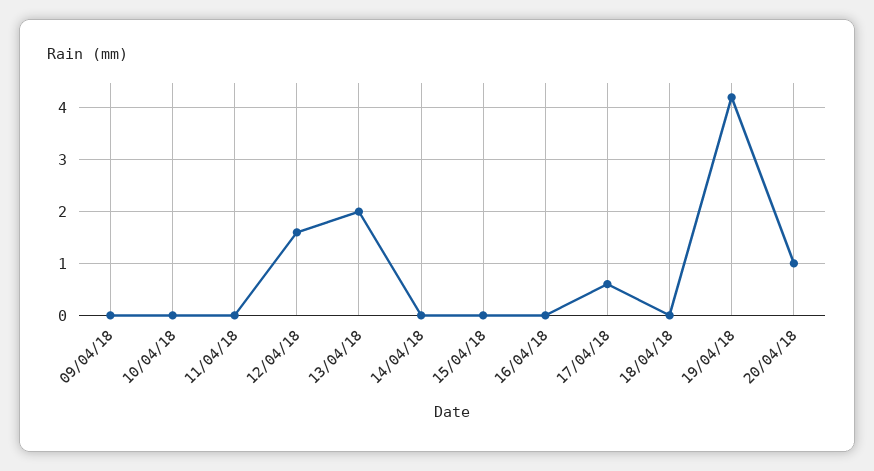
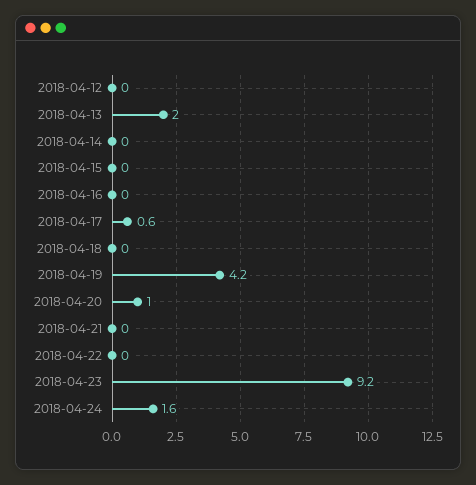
09/04/18: 0 -> none
10/04/18: 0 -> none
11/04/18: 0 -> none
12/04/18: 1.5 -> 0
2018-04-21: none -> 0
2018-04-22: none -> 0
2018-04-23: none -> 9.2
2018-04-24: none -> 1.6

